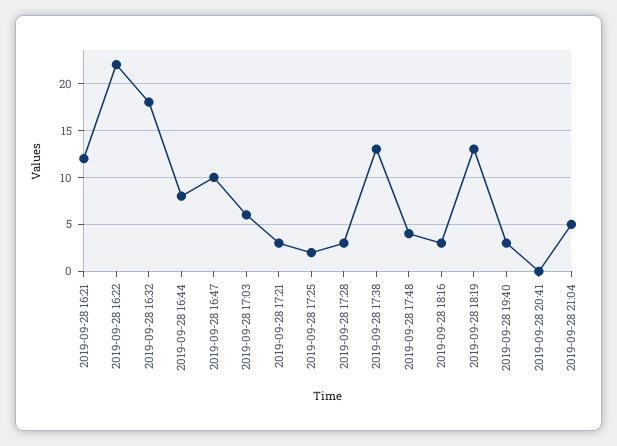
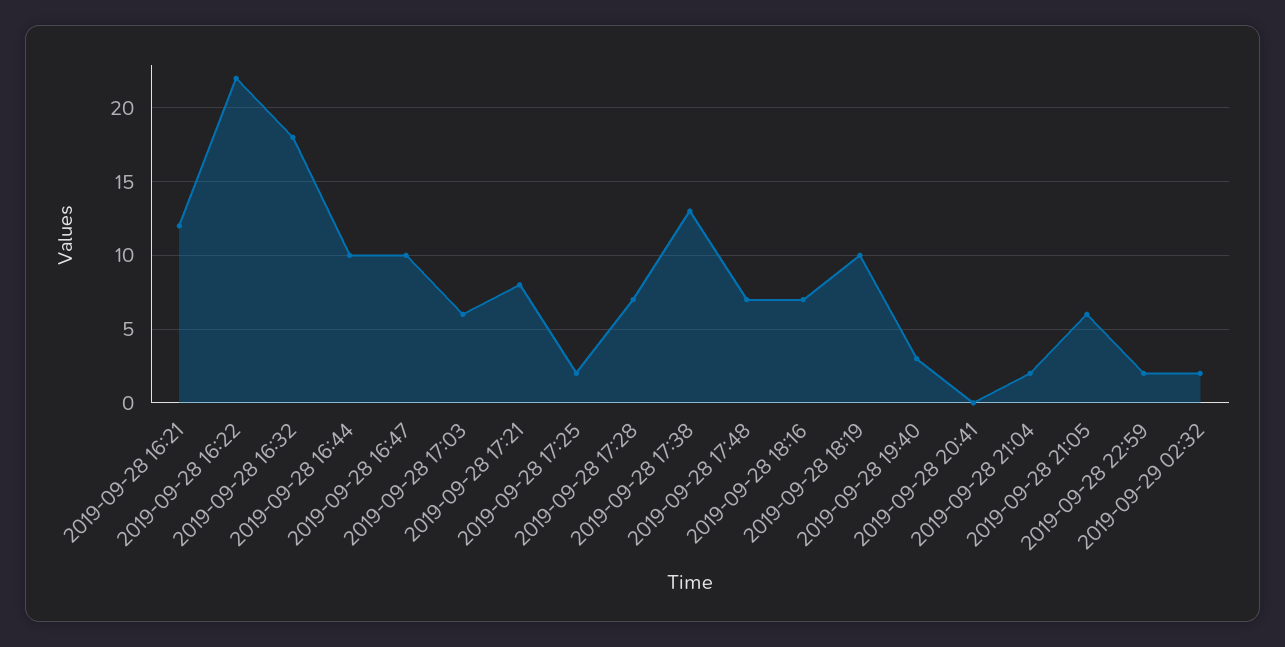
2019-09-28 16:44: 8 -> 10
2019-09-28 17:21: 3 -> 8
2019-09-28 17:28: 3 -> 7
2019-09-28 17:48: 4 -> 7
2019-09-28 18:16: 3 -> 7
2019-09-28 18:19: 13 -> 10
2019-09-28 21:04: 5 -> 2
2019-09-28 21:05: none -> 6
2019-09-28 22:59: none -> 2
2019-09-29 02:32: none -> 2

